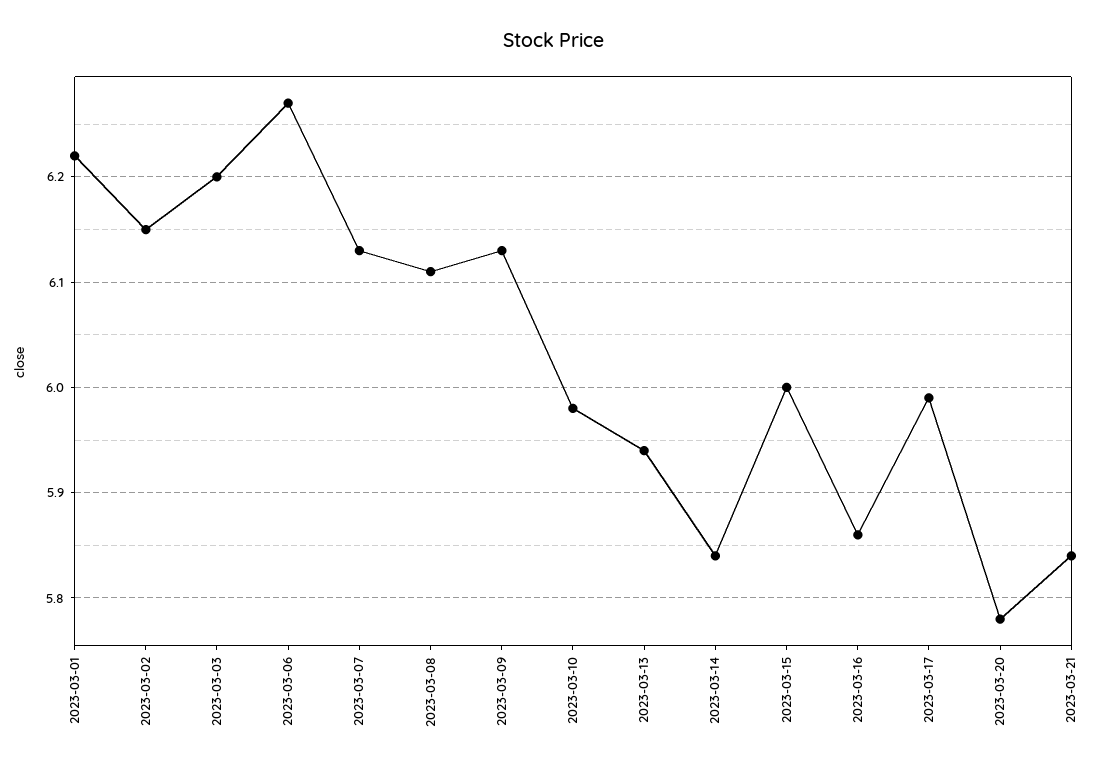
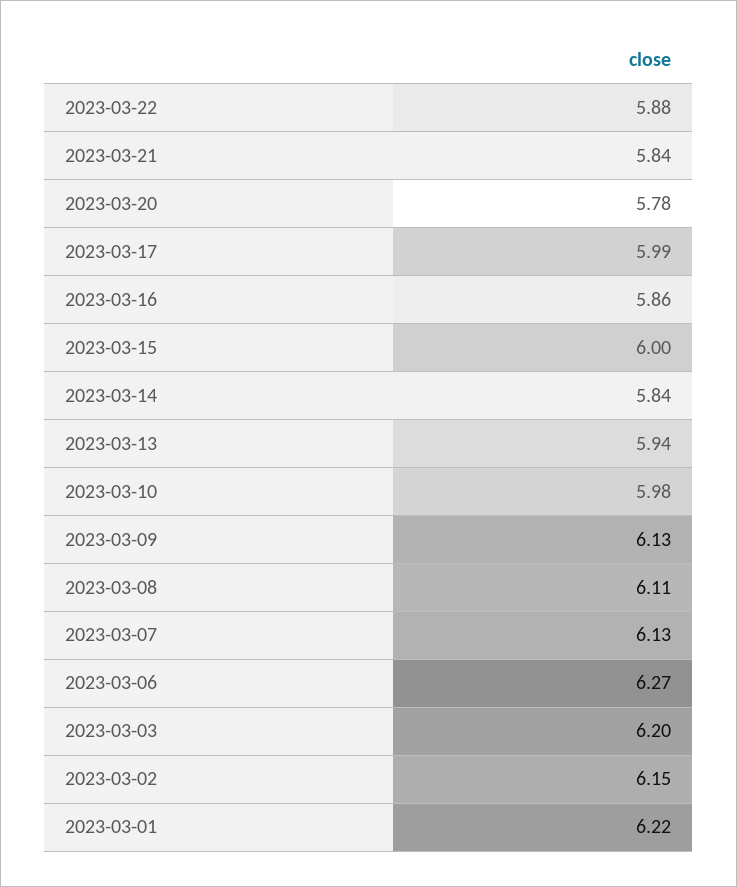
2023-03-22: none -> 5.88

